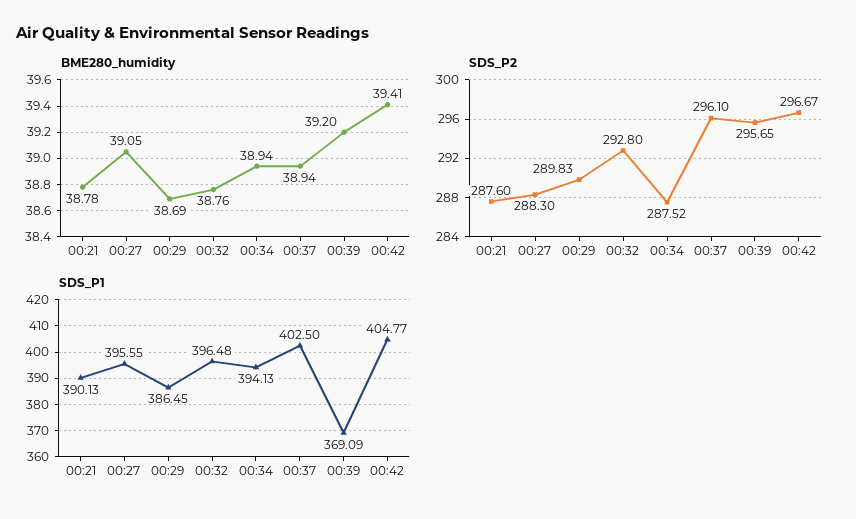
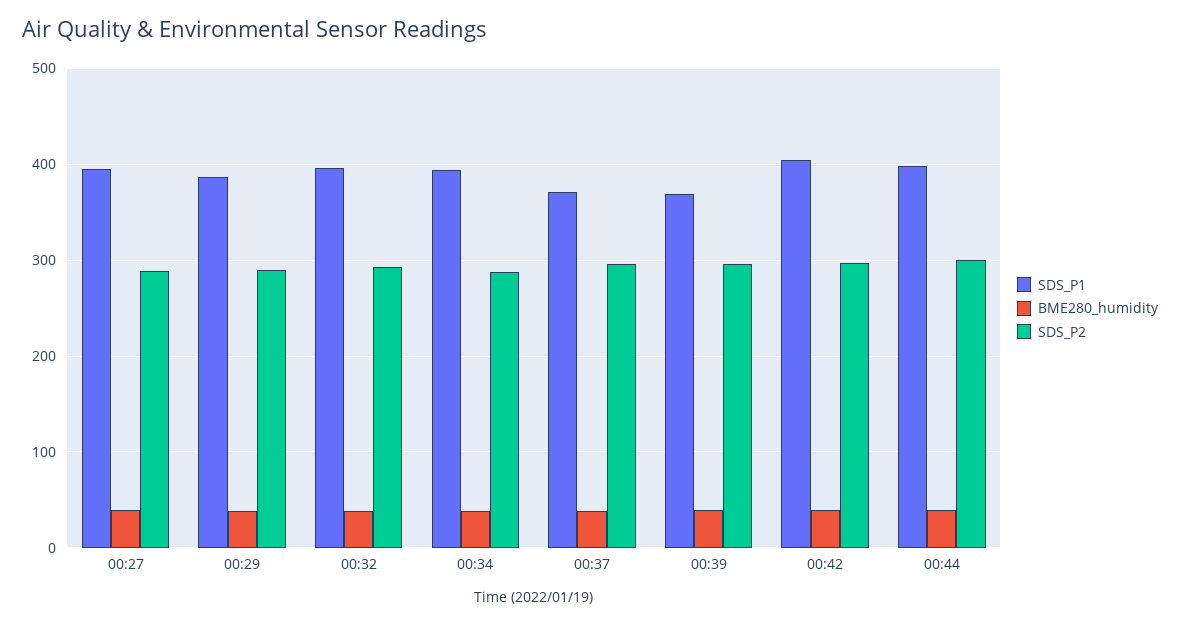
BME280_humidity, 00:21: 38.78 -> none
SDS_P2, 00:21: 287.6 -> none
SDS_P1, 00:21: 390.13 -> none
SDS_P1, 00:37: 402.5 -> 370
SDS_P1, 00:44: none -> 400
BME280_humidity, 00:44: none -> 40
SDS_P2, 00:44: none -> 300

